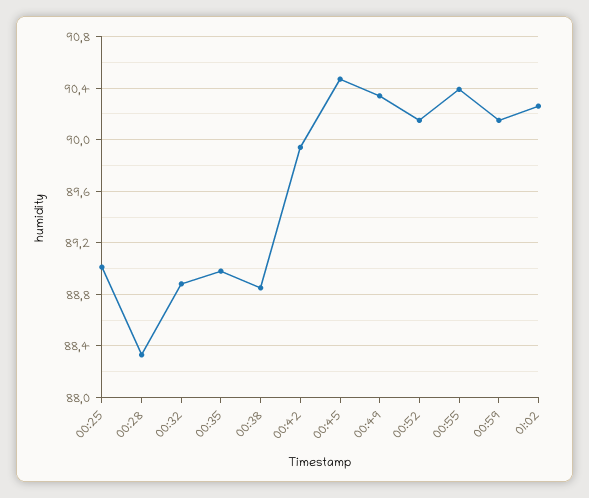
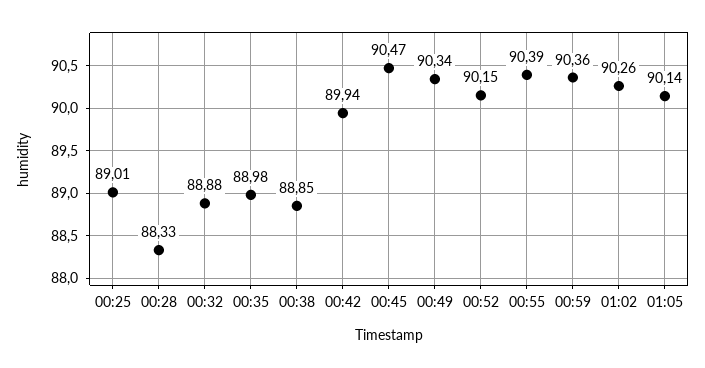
00:59: 90.15 -> 90.36
01:05: none -> 90.14

